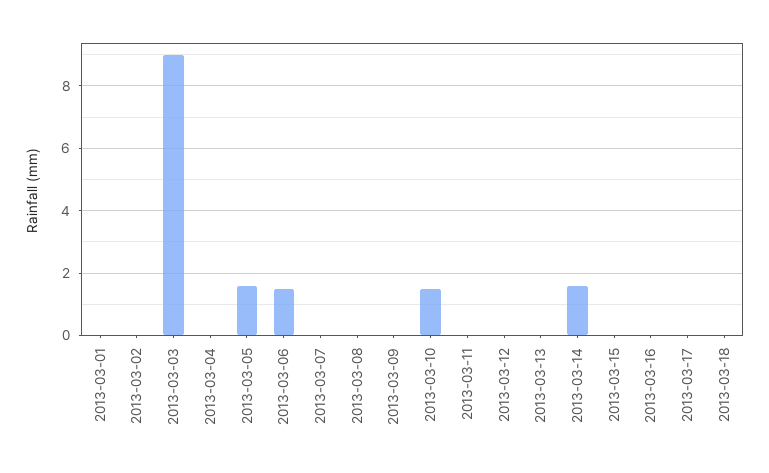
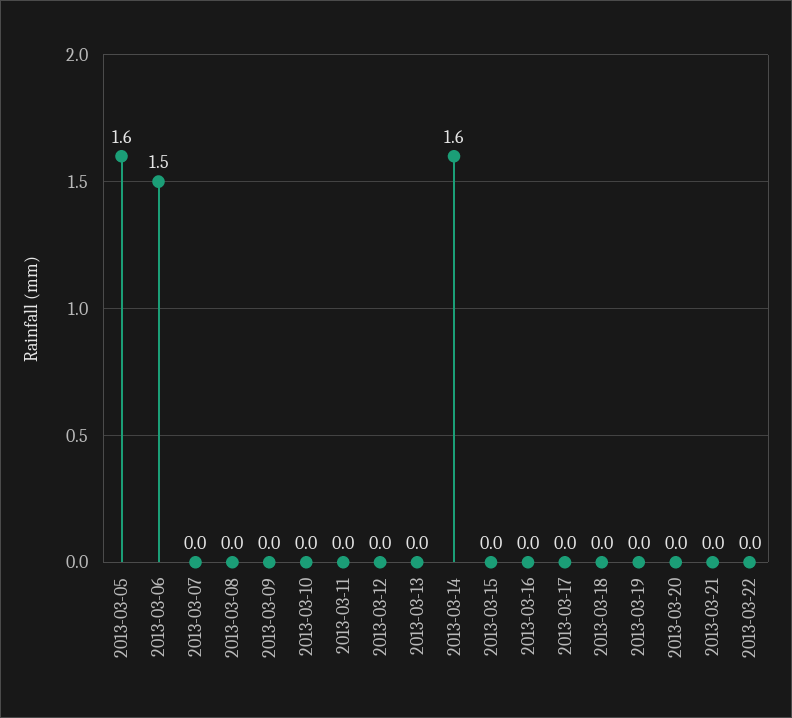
2013-03-01: 0 -> none
2013-03-02: 0 -> none
2013-03-03: 9 -> none
2013-03-04: 0 -> none
2013-03-10: 1.5 -> 0
2013-03-19: none -> 0
2013-03-20: none -> 0
2013-03-21: none -> 0
2013-03-22: none -> 0

